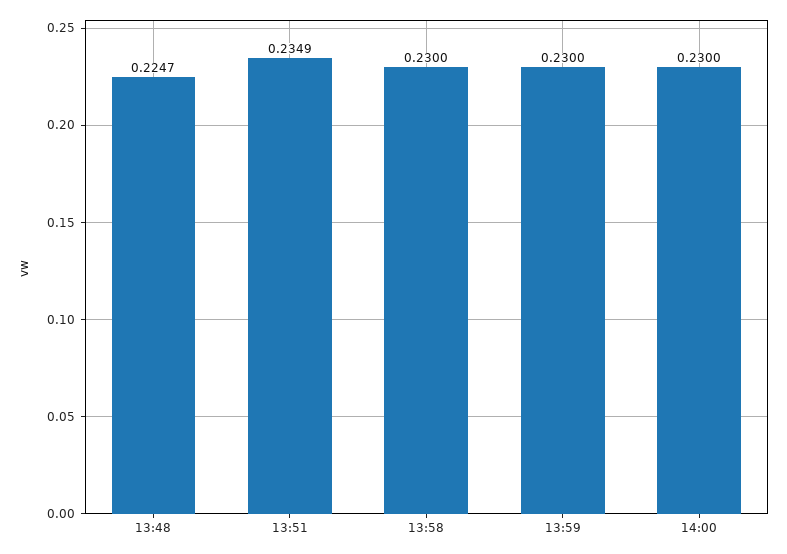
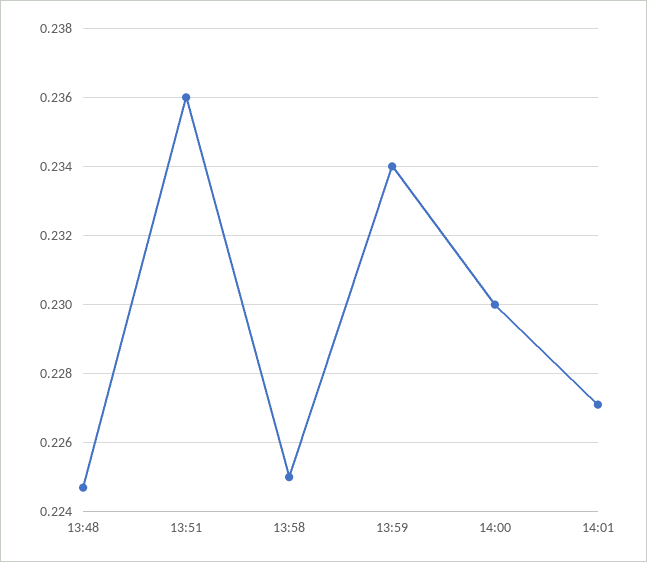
13:51: 0.2349 -> 0.236
13:58: 0.23 -> 0.225
13:59: 0.23 -> 0.234
14:01: none -> 0.227

